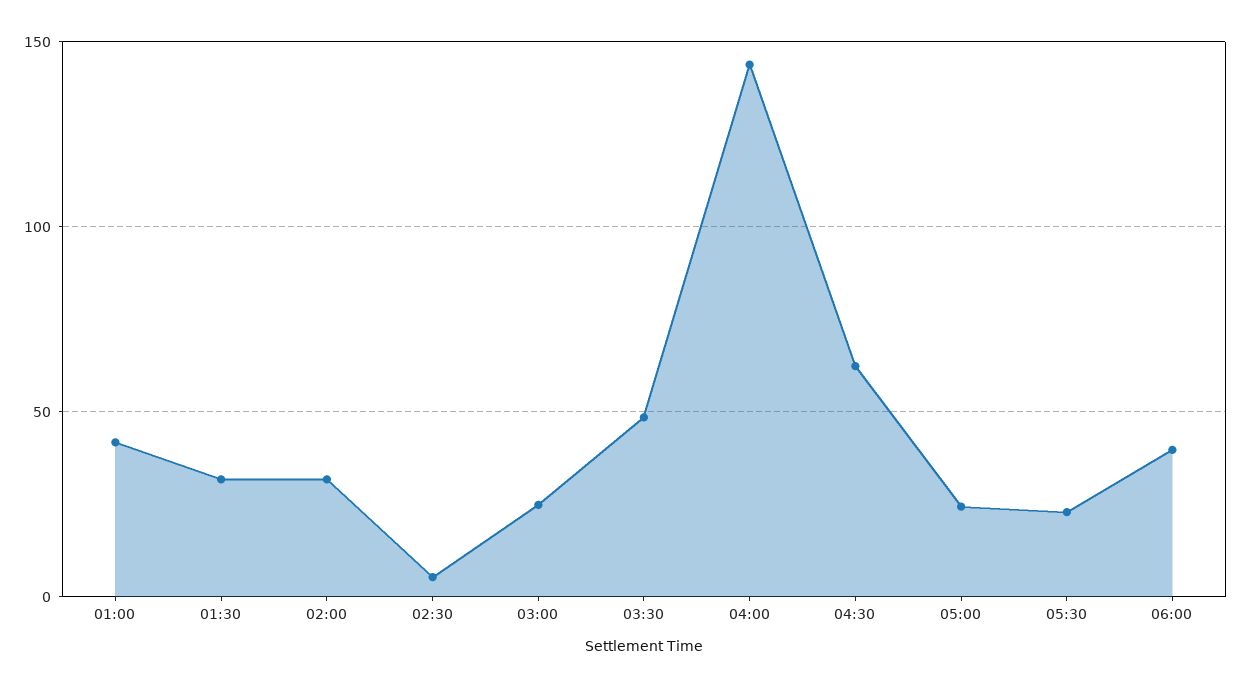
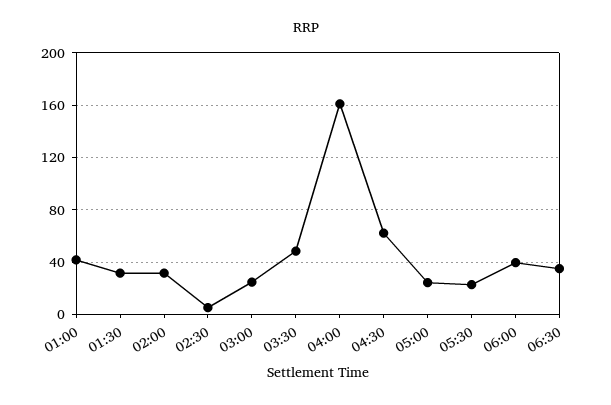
04:00: 145 -> 160
06:30: none -> 35

